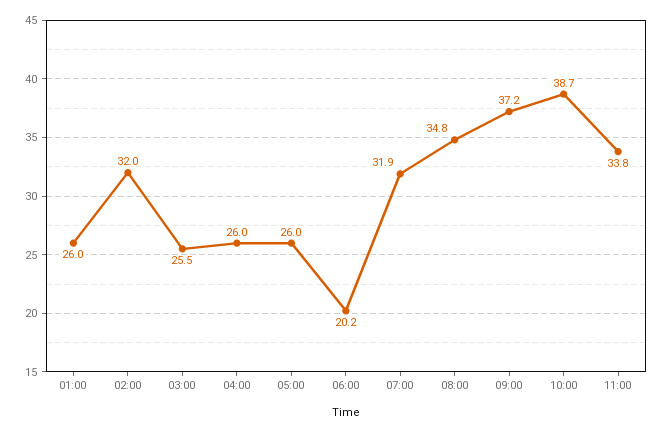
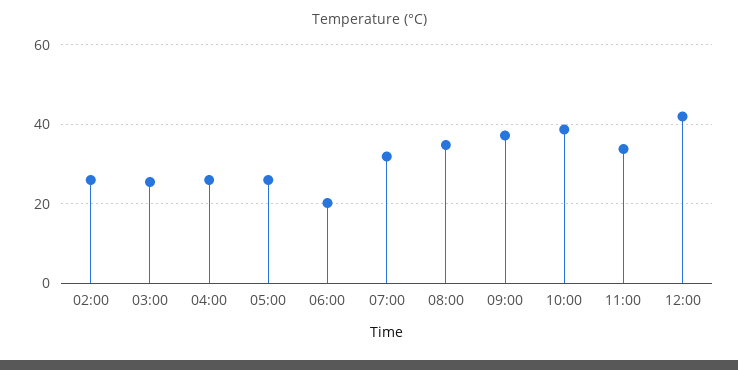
01:00: 26 -> none
02:00: 32 -> 26
12:00: none -> 42

